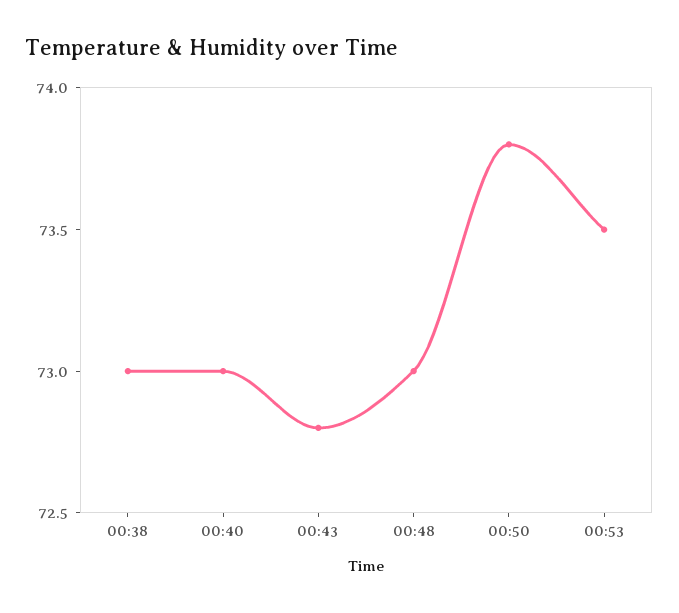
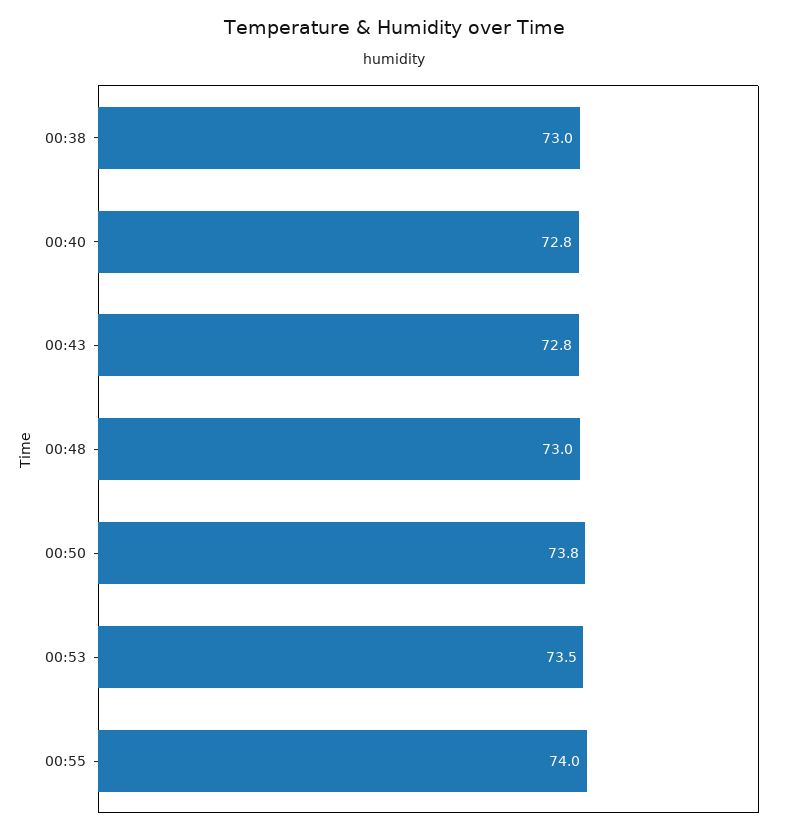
00:40: 73 -> 72.8
00:55: none -> 74

